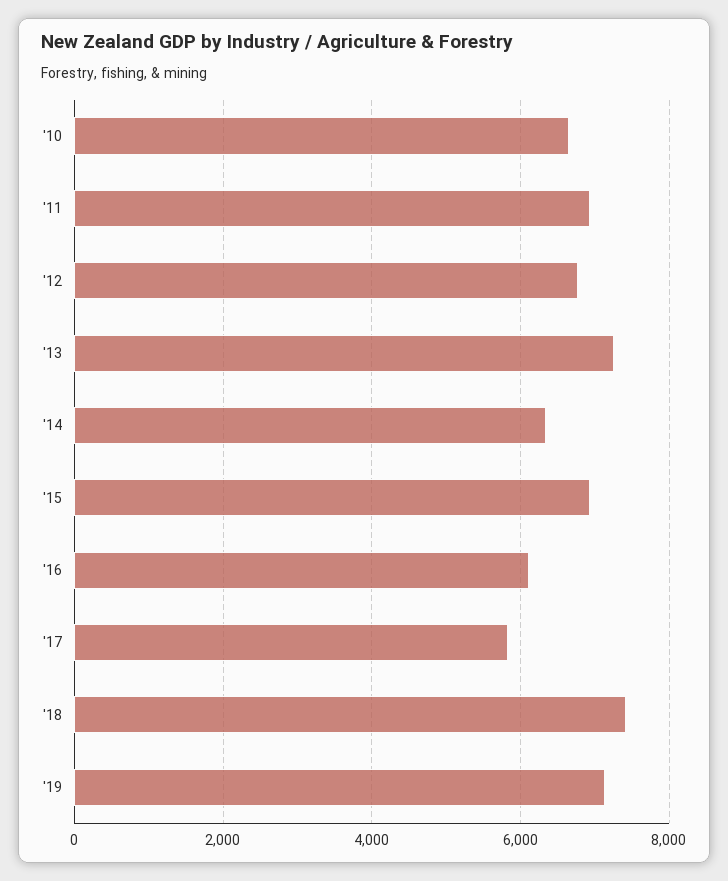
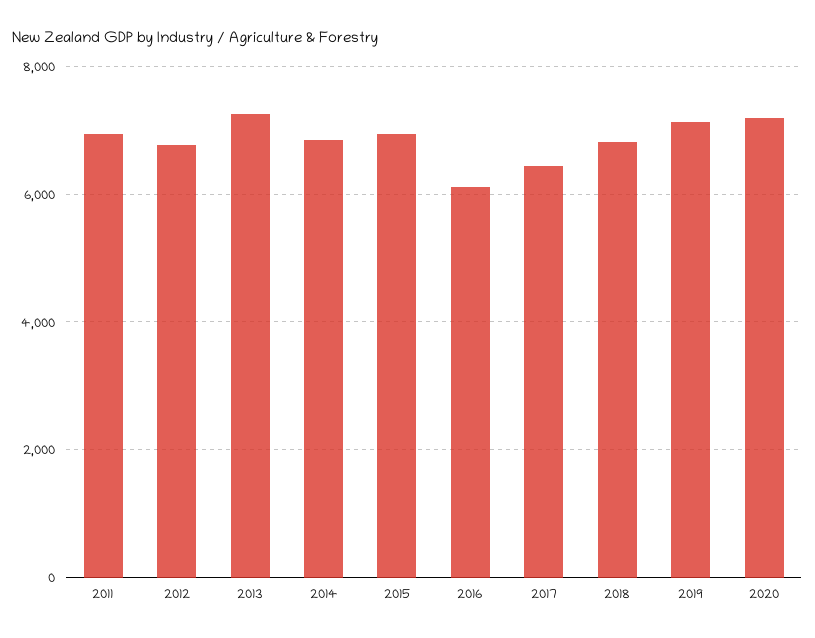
'10: 6600 -> none
'14: 6400 -> 6800
'17: 5800 -> 6400
'18: 7400 -> 6800
2020: none -> 7200

